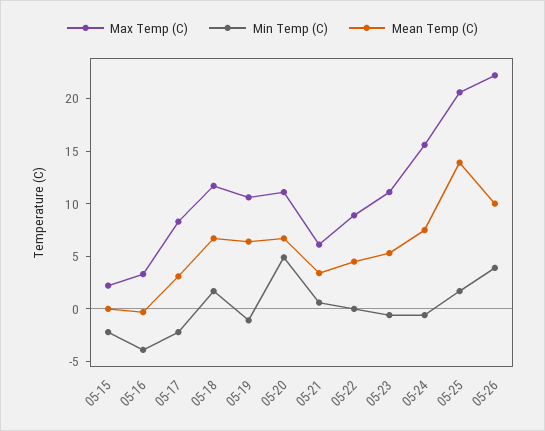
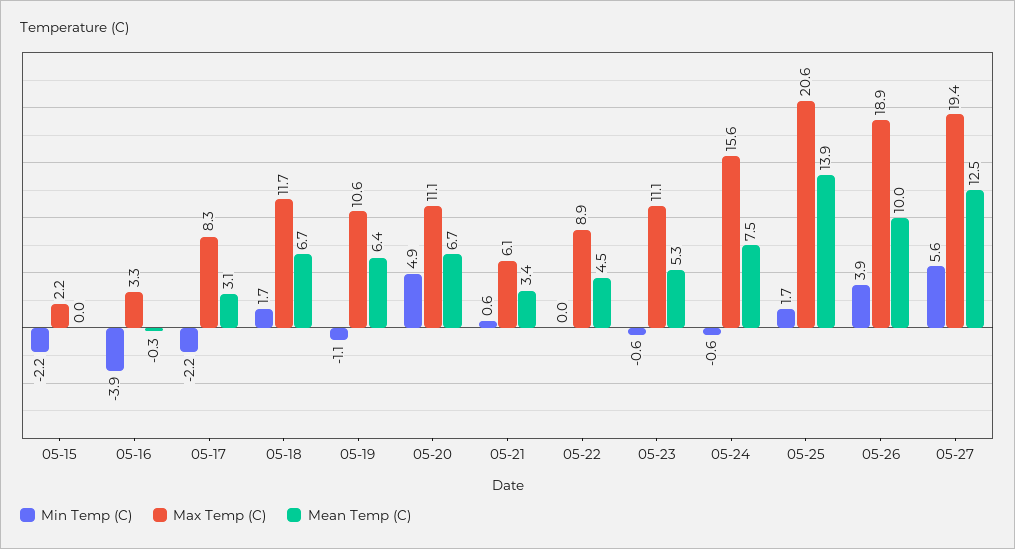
Max Temp (C), 05-26: 22 -> 18.9
Min Temp (C), 05-27: none -> 5.6
Max Temp (C), 05-27: none -> 19.4
Mean Temp (C), 05-27: none -> 12.5

